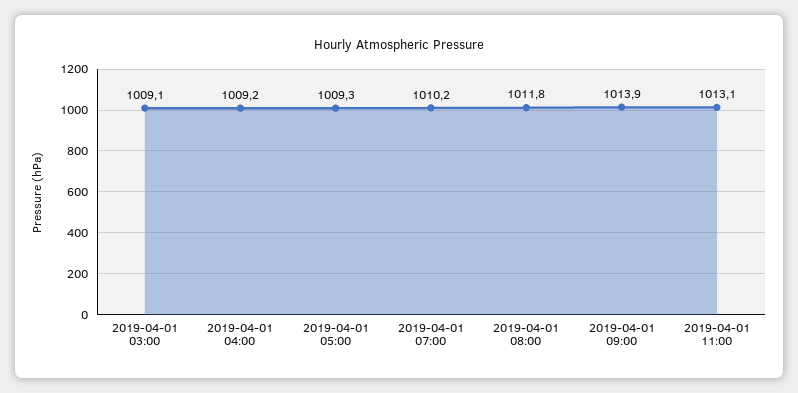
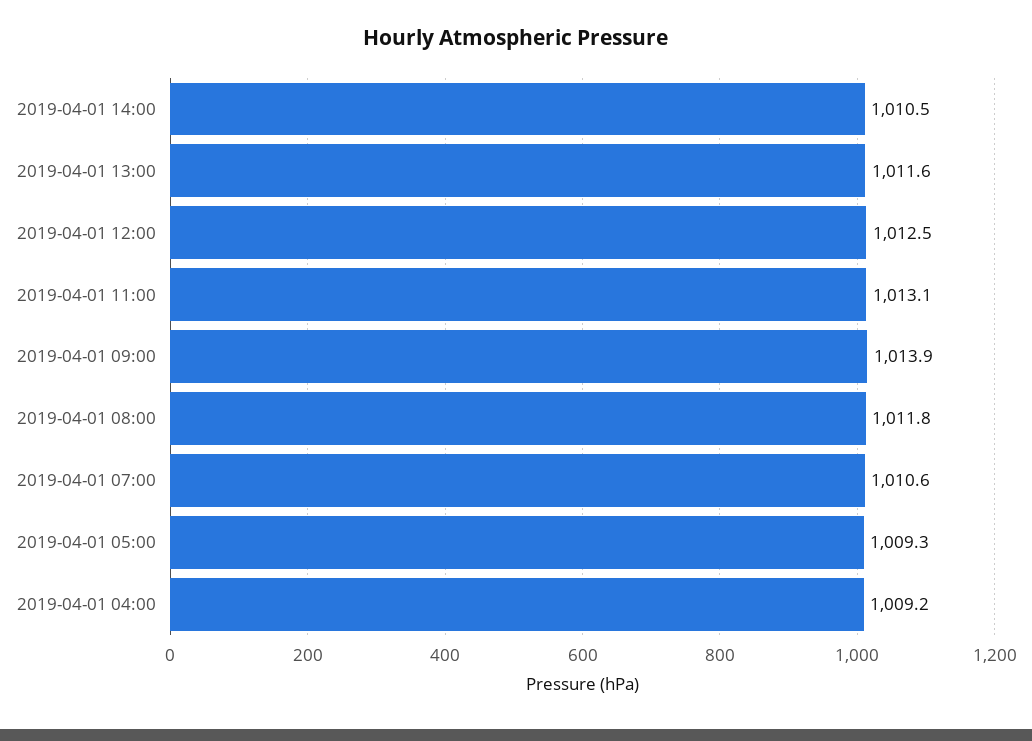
2019-04-01 03:00: 1009.1 -> none
2019-04-01 07:00: 1010.2 -> 1010.6
2019-04-01 14:00: none -> 1010.5
2019-04-01 13:00: none -> 1011.6
2019-04-01 12:00: none -> 1012.5

